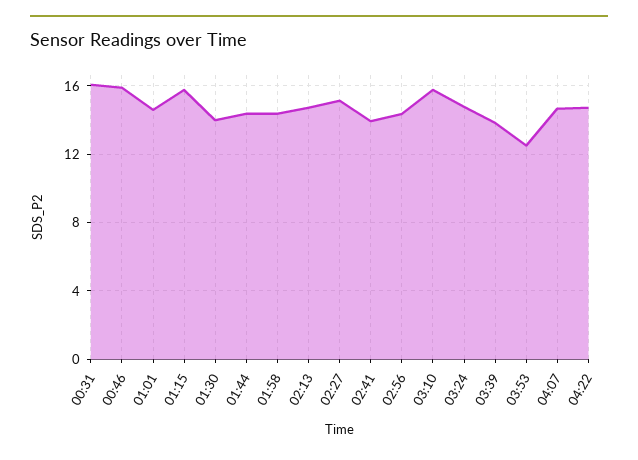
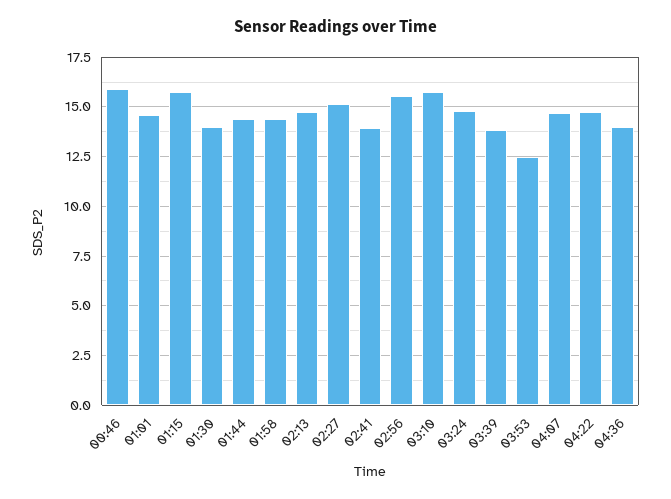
00:31: 16 -> none
02:56: 14.5 -> 15.5
04:36: none -> 14

